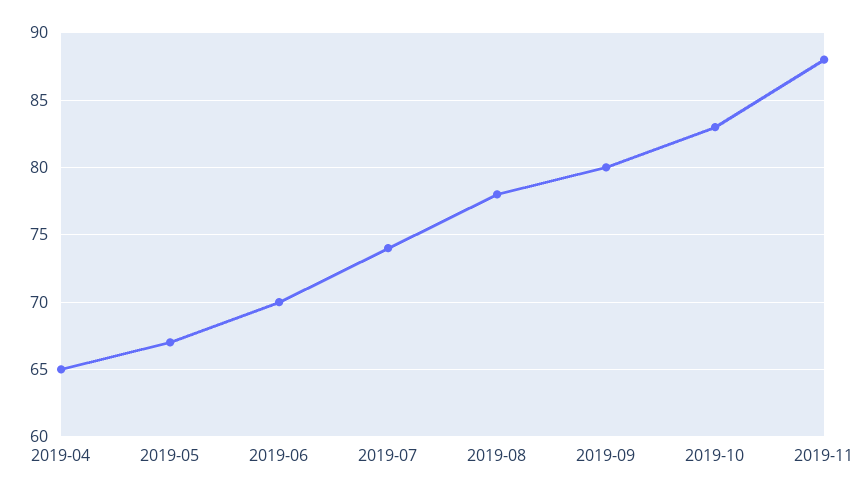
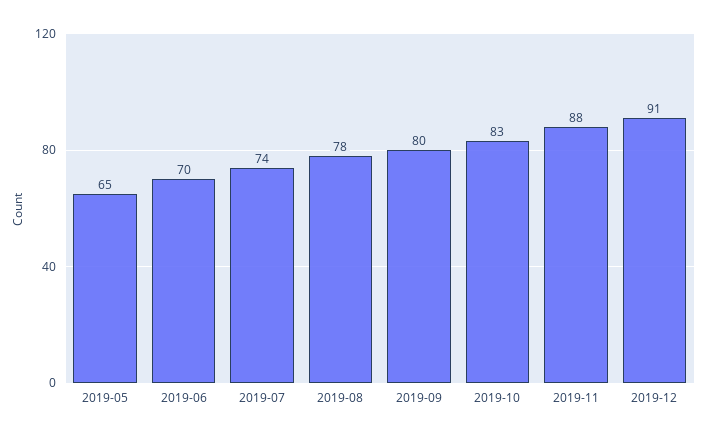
2019-04: 65 -> none
2019-05: 67 -> 65
2019-12: none -> 91

